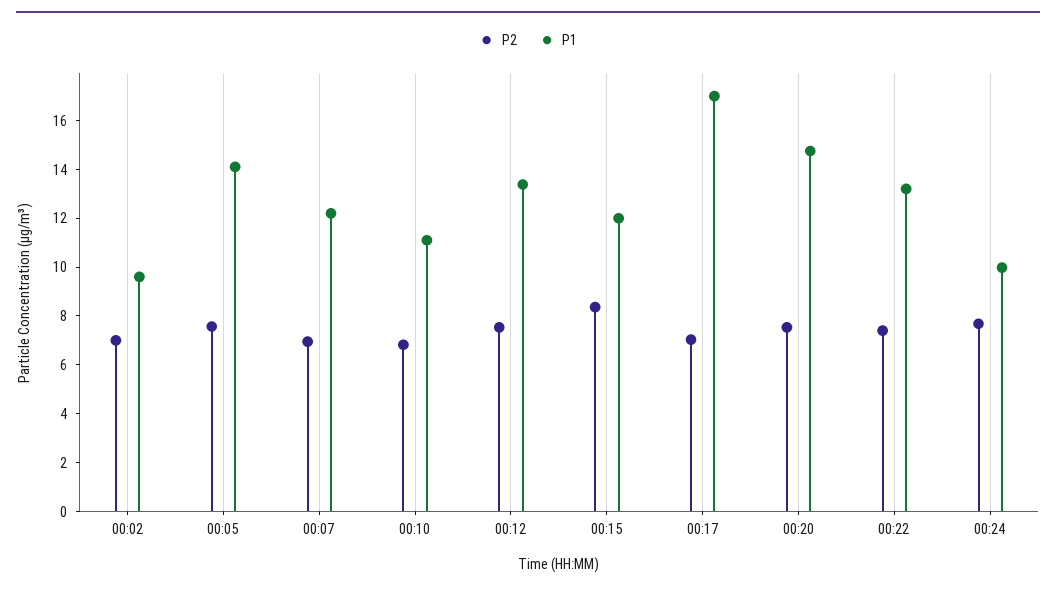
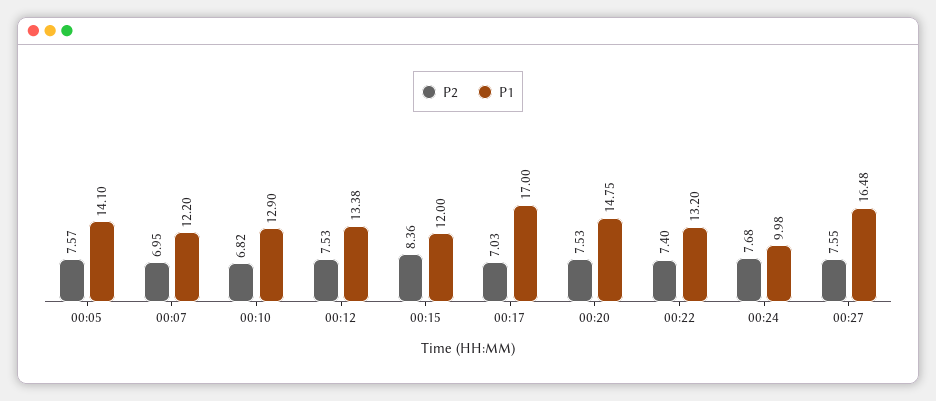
P2, 00:02: 7 -> none
P1, 00:02: 9.5 -> none
P1, 00:10: 11 -> 12.9
P2, 00:27: none -> 7.55
P1, 00:27: none -> 16.48

